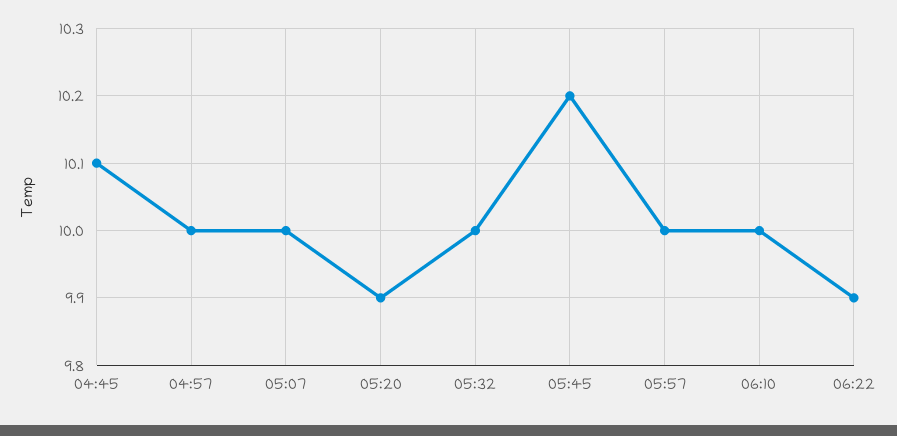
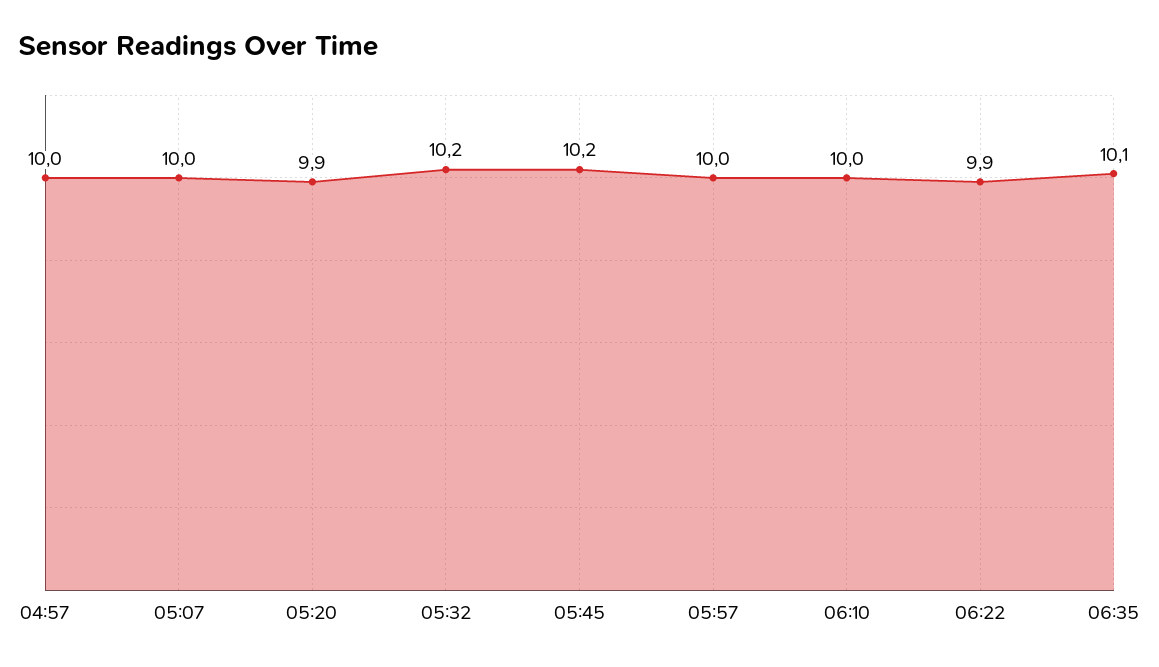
04:45: 10.1 -> none
05:32: 10 -> 10.2
06:35: none -> 10.1

